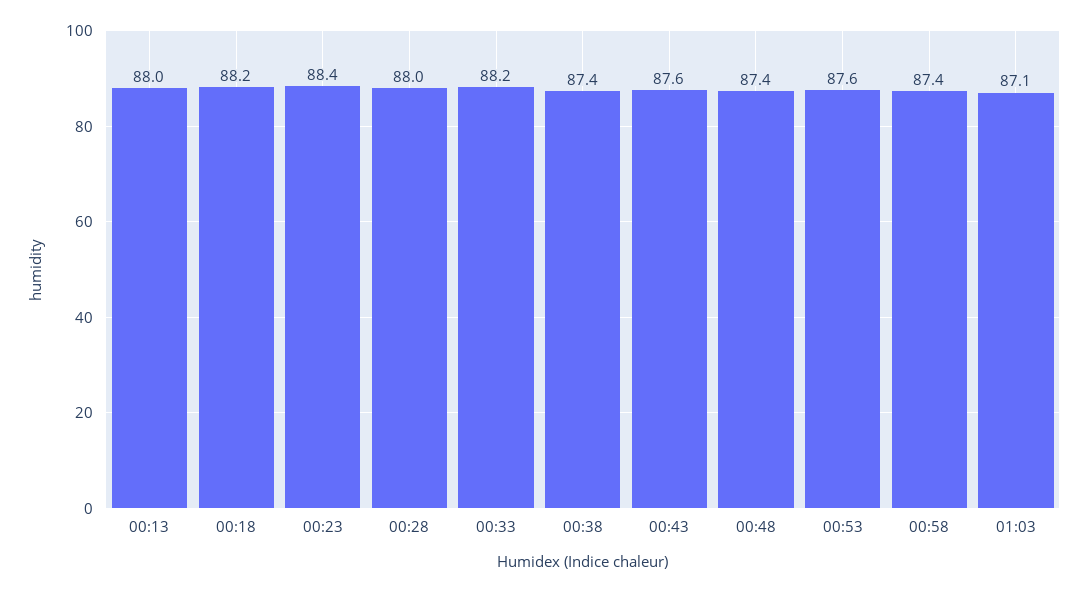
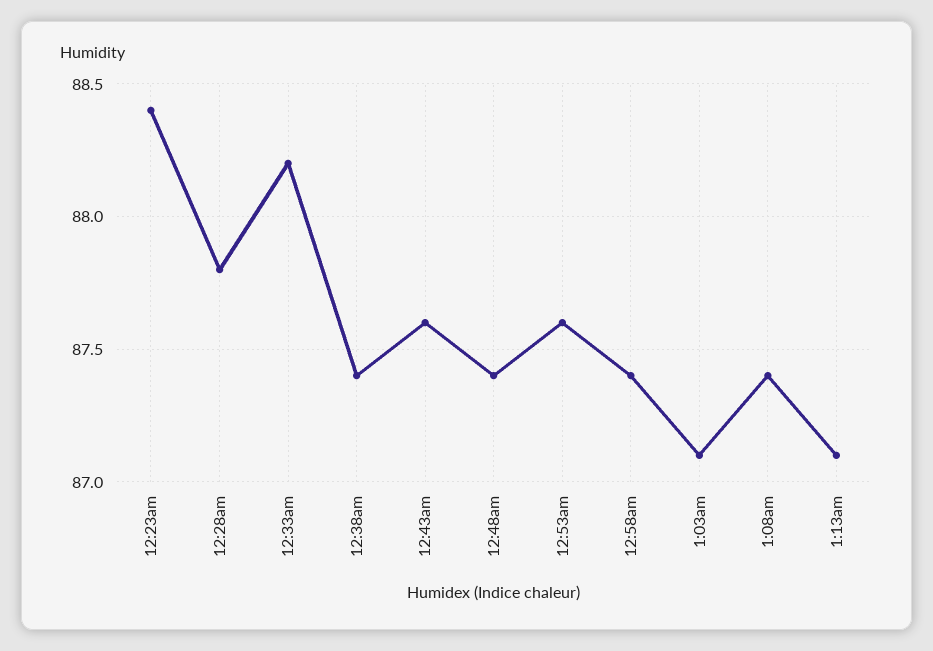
00:13: 88 -> none
00:18: 88.2 -> none
00:28: 88 -> 87.8
1:08am: none -> 87.4
1:13am: none -> 87.1

